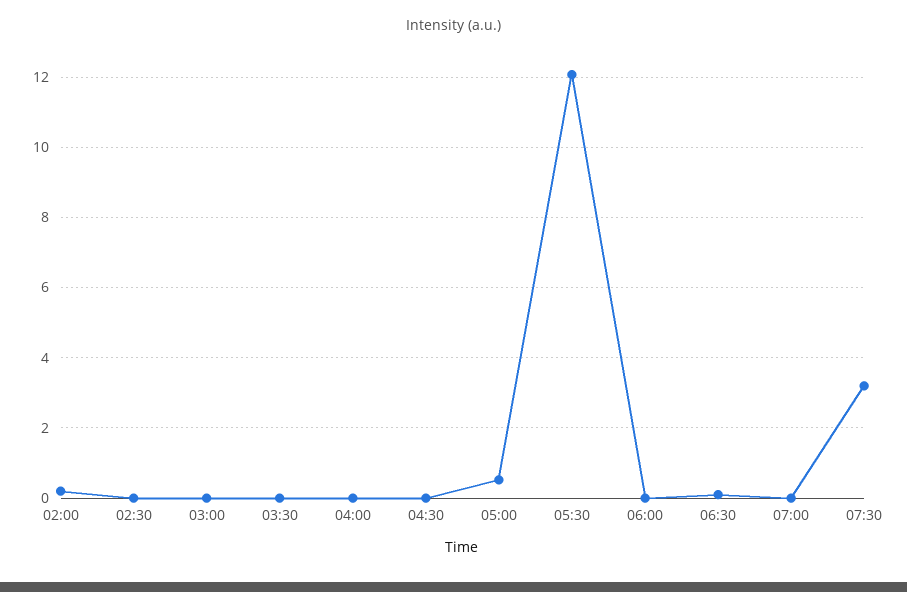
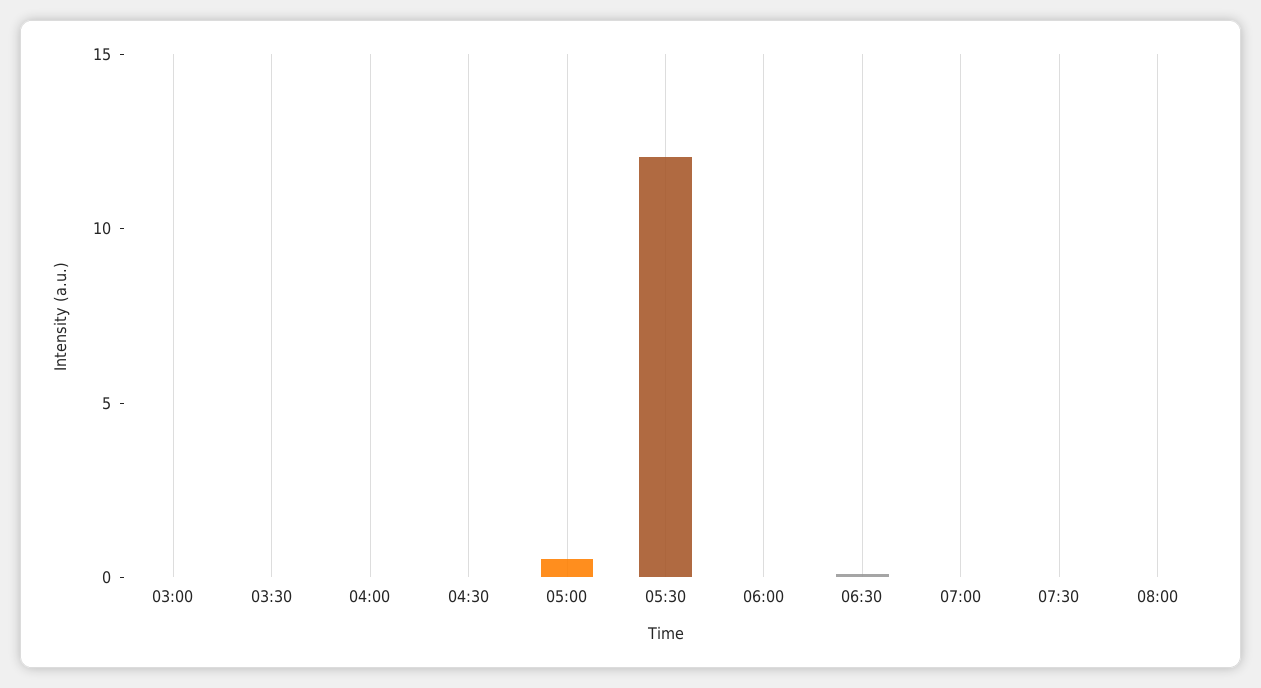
02:00: 0.2 -> none
02:30: 0 -> none
07:30: 3.2 -> 0
08:00: none -> 0

